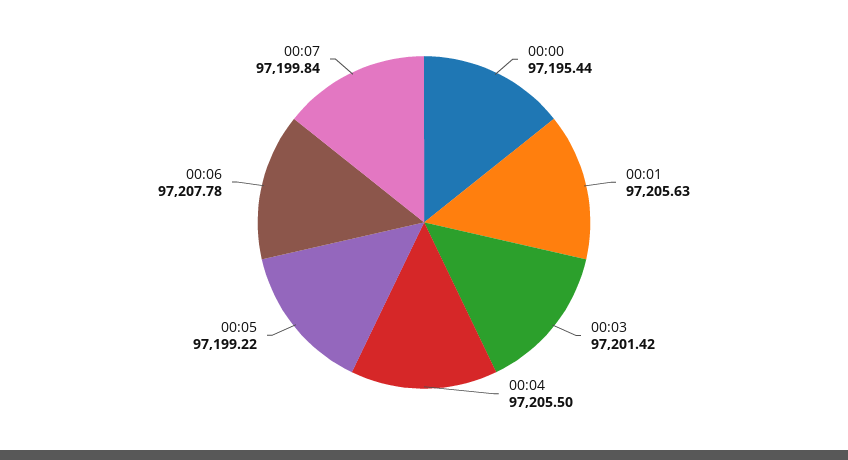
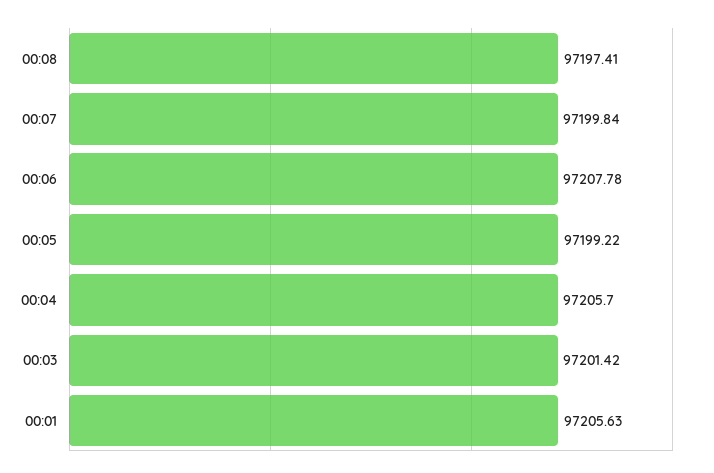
00:00: 97195.44 -> none
00:04: 97205.5 -> 97205.7
00:08: none -> 97197.41

